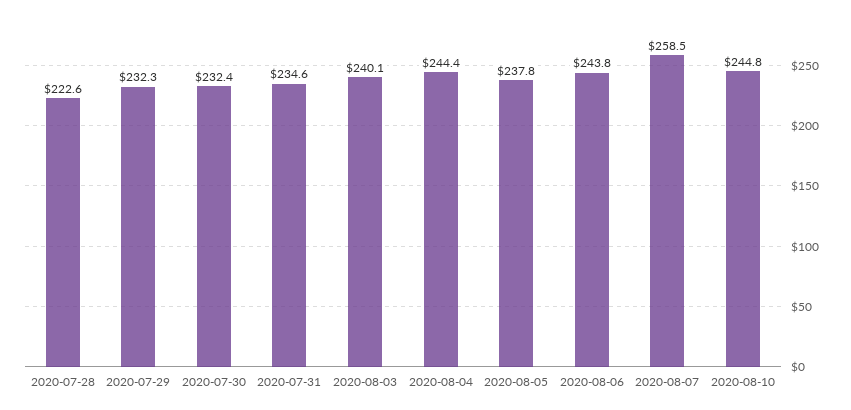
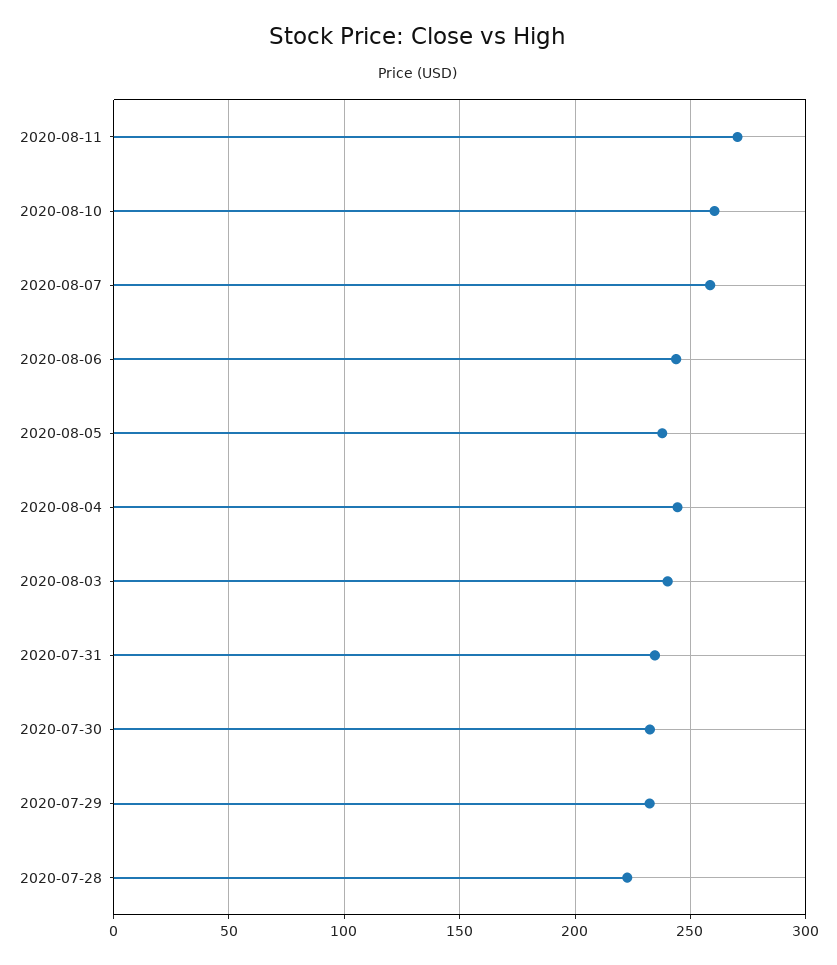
2020-08-10: 244.8 -> 260
2020-08-11: none -> 270

